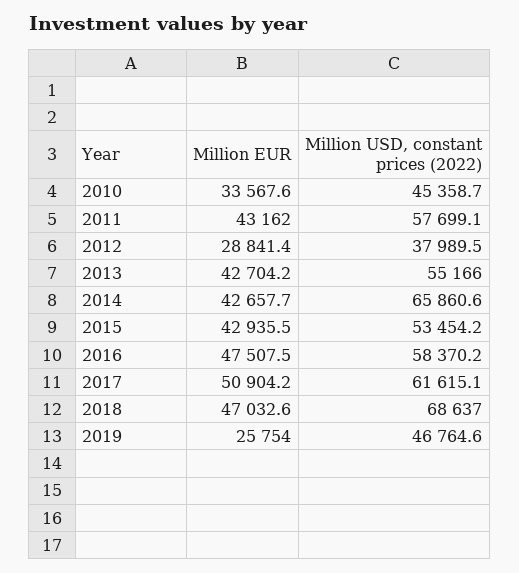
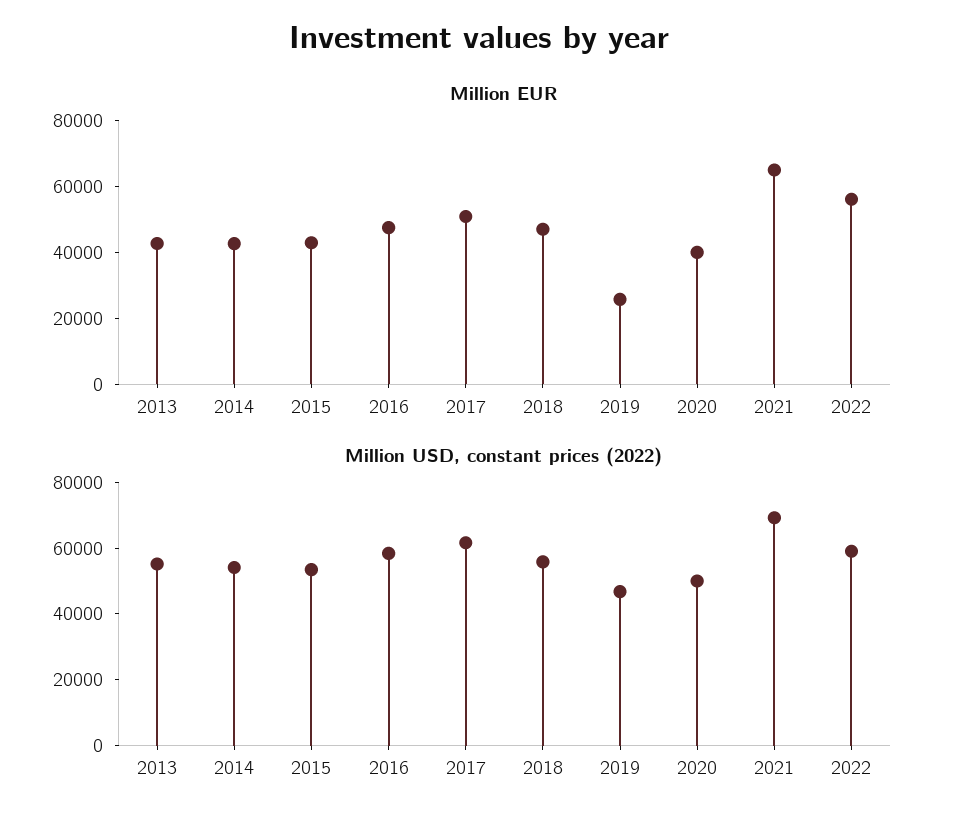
Million EUR, 2010: 33567.6 -> none
Million USD, constant prices (2022), 2010: 45358.7 -> none
Million EUR, 2011: 43162 -> none
Million USD, constant prices (2022), 2011: 57699.1 -> none
Million EUR, 2012: 28841.4 -> none
Million USD, constant prices (2022), 2012: 37989.5 -> none
Million USD, constant prices (2022), 2014: 65860.6 -> 55000
Million USD, constant prices (2022), 2018: 68637 -> 55000
Million EUR, 2020: none -> 40000
Million EUR, 2021: none -> 65000
Million EUR, 2022: none -> 55000
Million USD, constant prices (2022), 2020: none -> 50000
Million USD, constant prices (2022), 2021: none -> 70000
Million USD, constant prices (2022), 2022: none -> 60000

